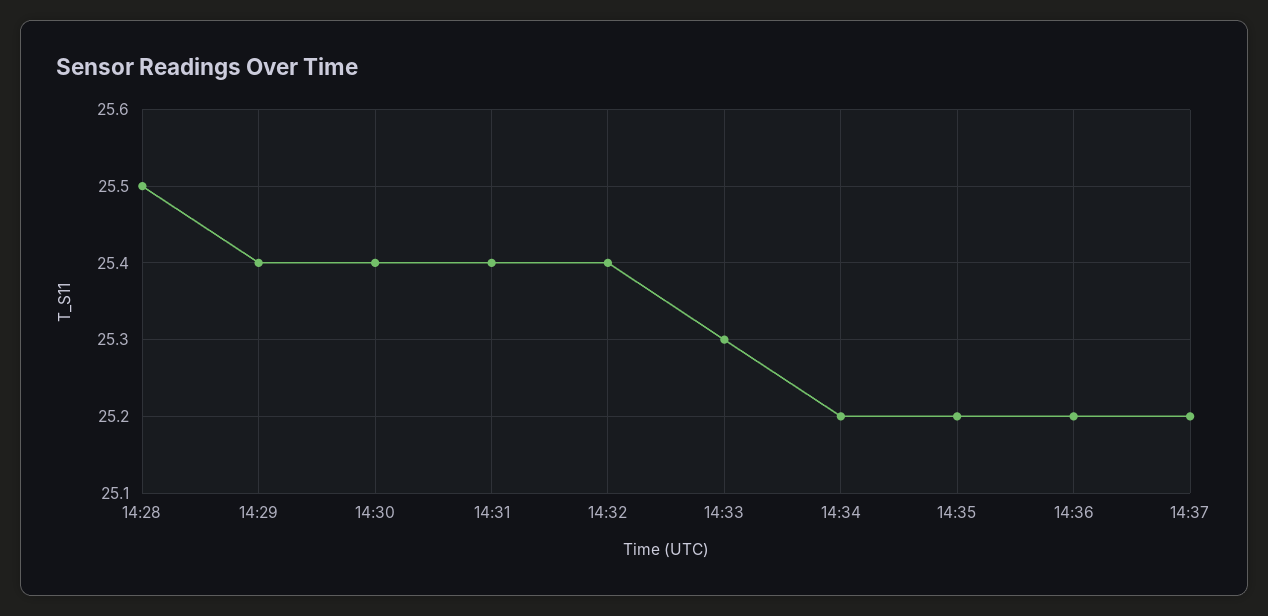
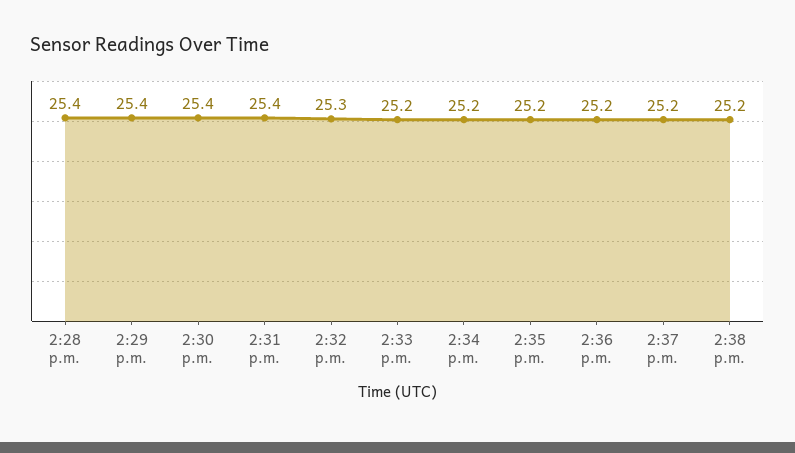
14:28: 25.5 -> 25.4
14:32: 25.4 -> 25.3
14:33: 25.3 -> 25.2
2:38 p.m.: none -> 25.2

